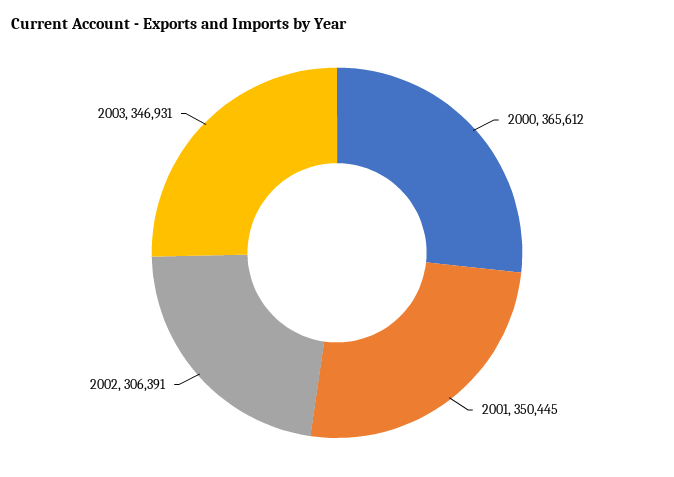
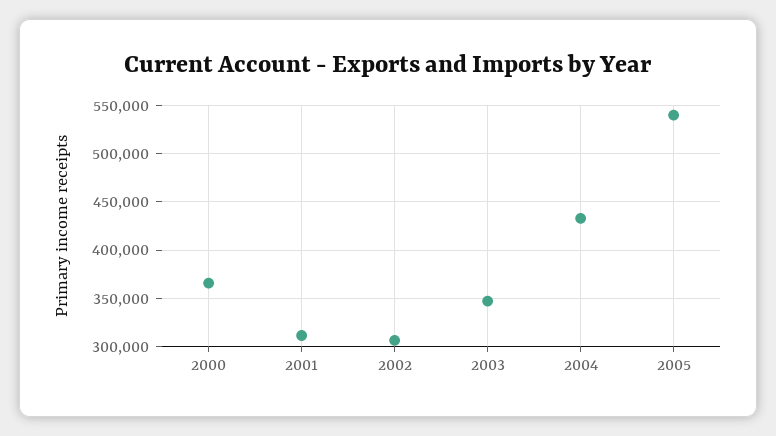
2001: 350445 -> 310000
2004: none -> 430000
2005: none -> 540000

